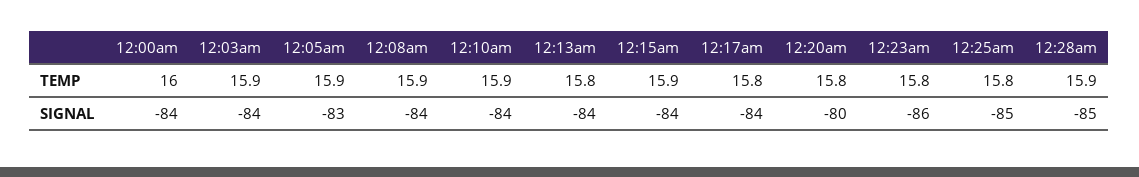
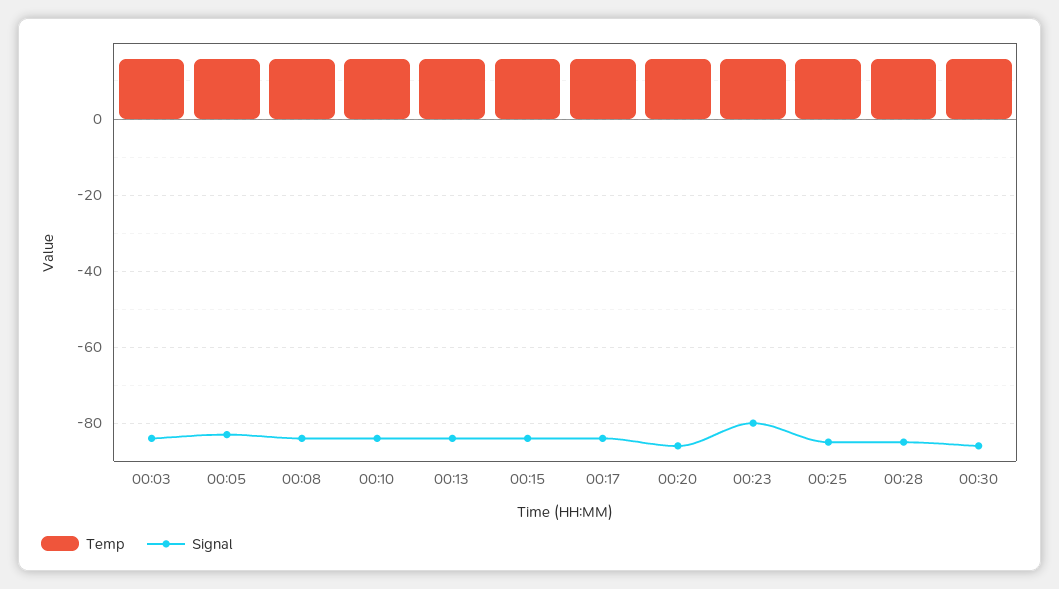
TEMP, 12:00am: 16 -> none
SIGNAL, 12:00am: -84 -> none
SIGNAL, 12:20am: -80 -> -86
SIGNAL, 12:23am: -86 -> -80
TEMP, 00:30: none -> 16
SIGNAL, 00:30: none -> -86

